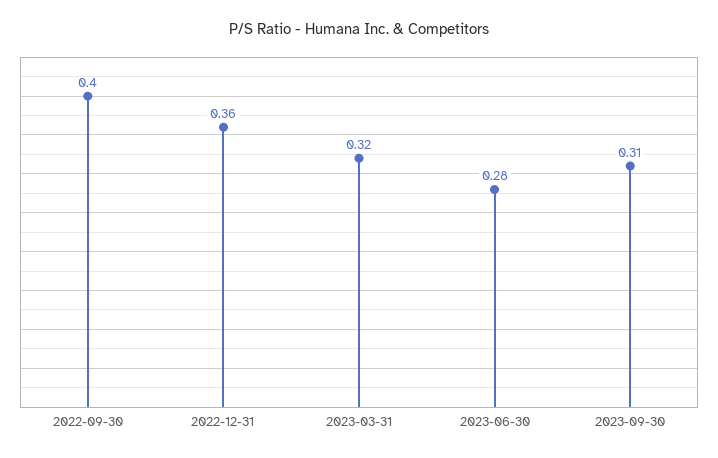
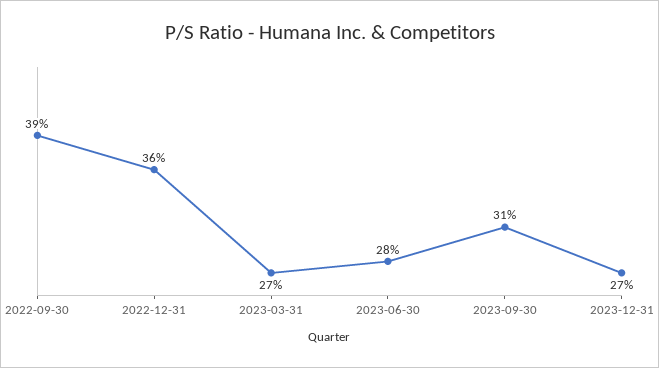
2022-09-30: 0.4 -> 0.39
2023-03-31: 0.32 -> 0.27
2023-12-31: none -> 0.27

